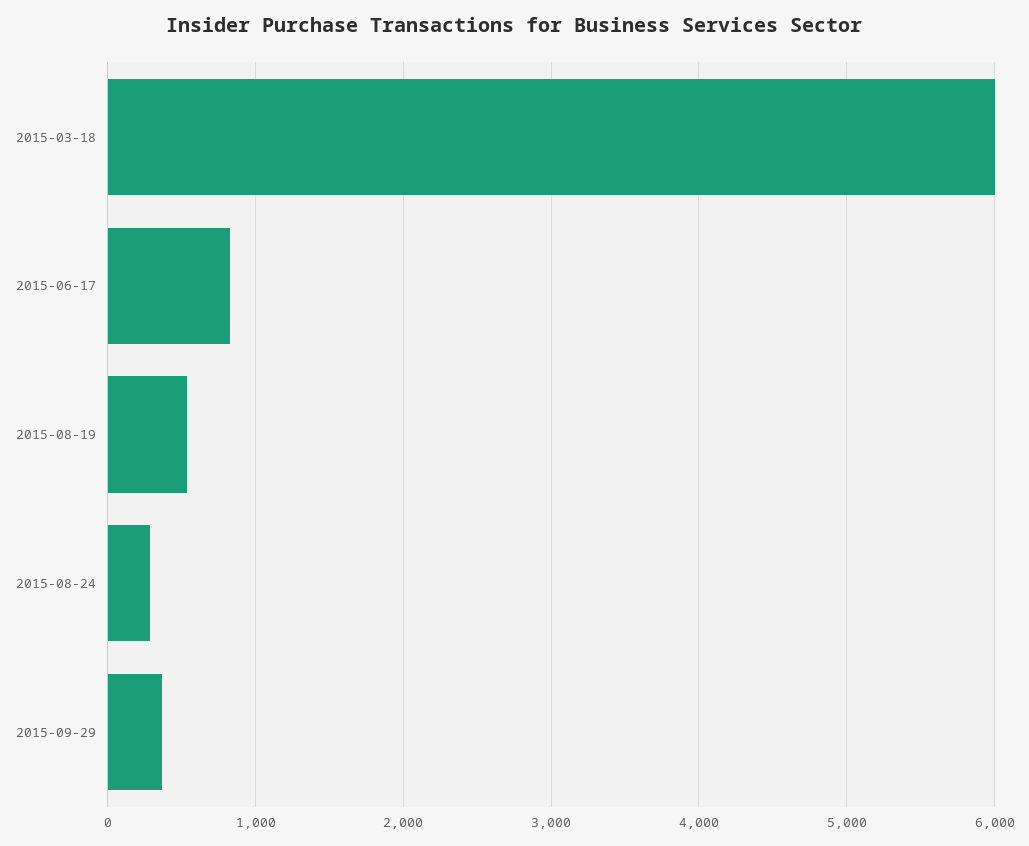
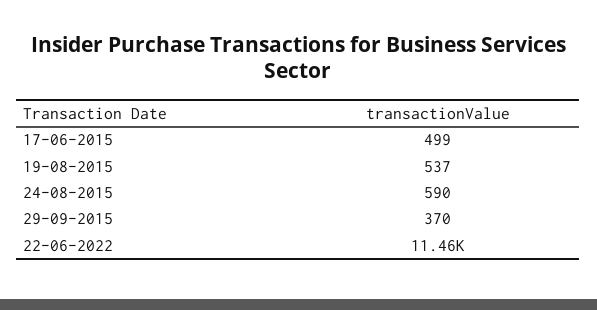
2015-03-18: 6000 -> none
2015-06-17: 800 -> 499
2015-08-24: 300 -> 590
22-06-2022: none -> 11460

